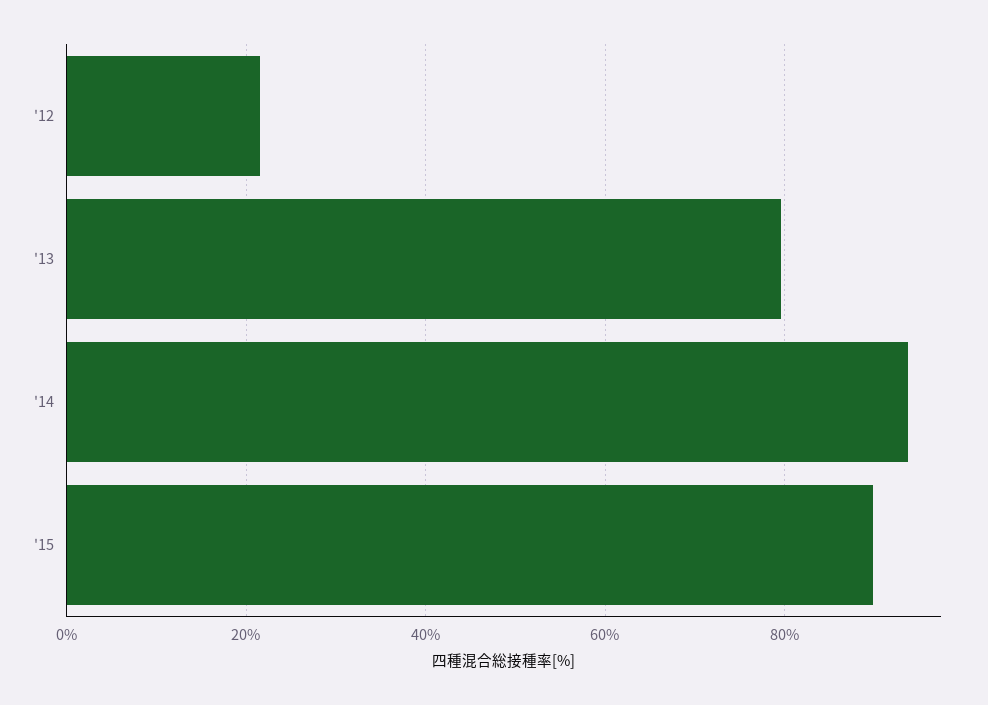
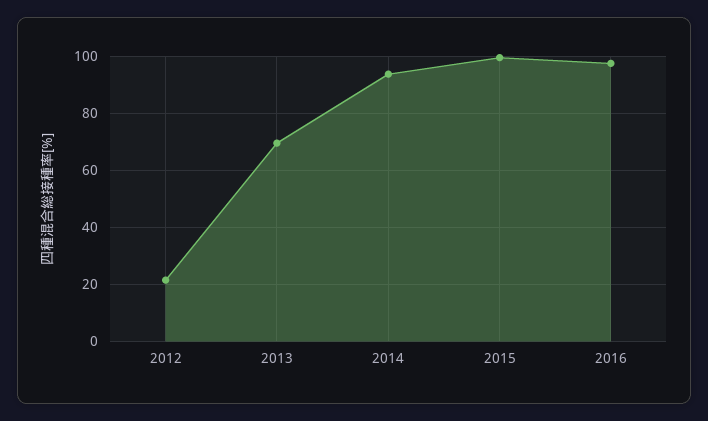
'13: 80 -> 70
'15: 90 -> 100
2016: none -> 97.5

